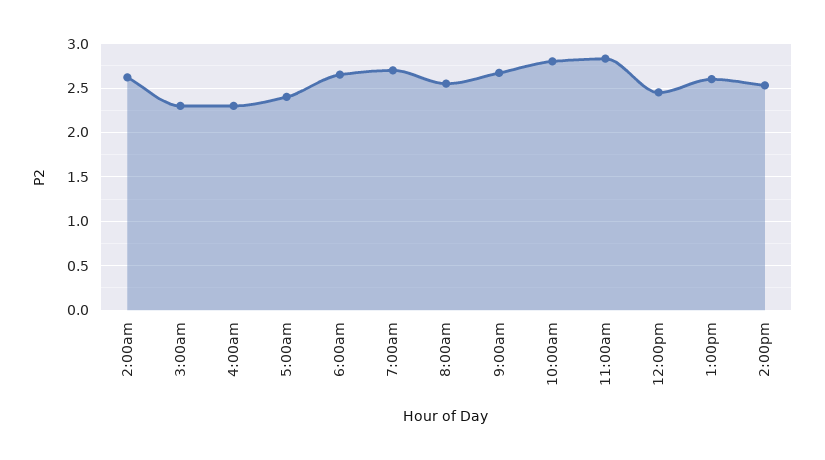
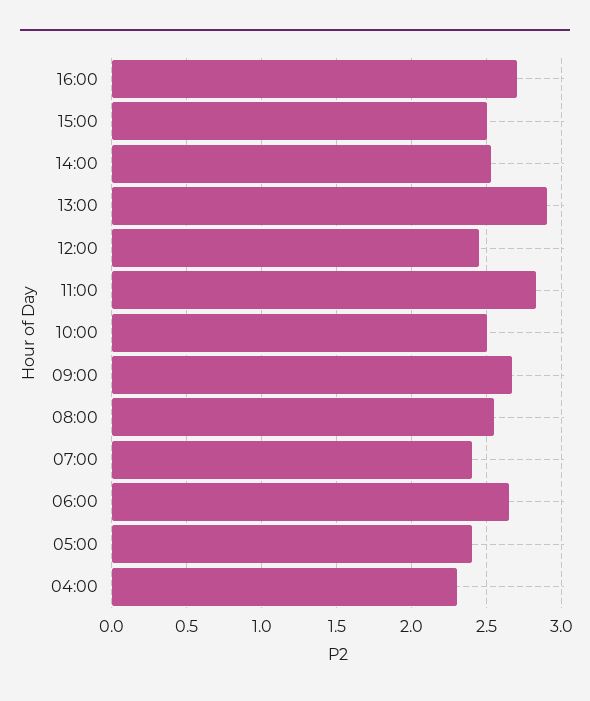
2:00am: 2.6 -> none
3:00am: 2.3 -> none
7:00am: 2.7 -> 2.4
10:00am: 2.8 -> 2.5
1:00pm: 2.6 -> 2.9
16:00: none -> 2.7
15:00: none -> 2.5

